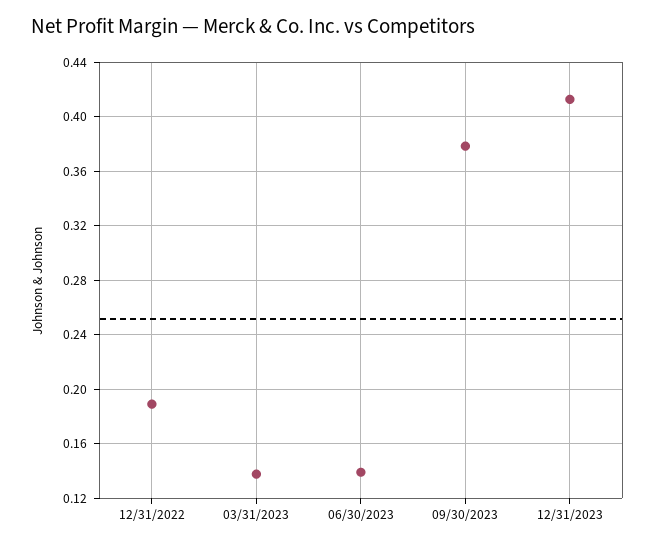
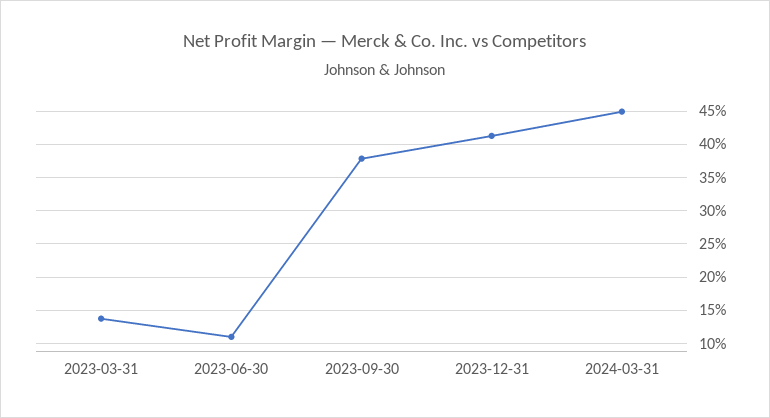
12/31/2022: 0.19 -> none
06/30/2023: 0.14 -> 0.11
2024-03-31: none -> 0.45

